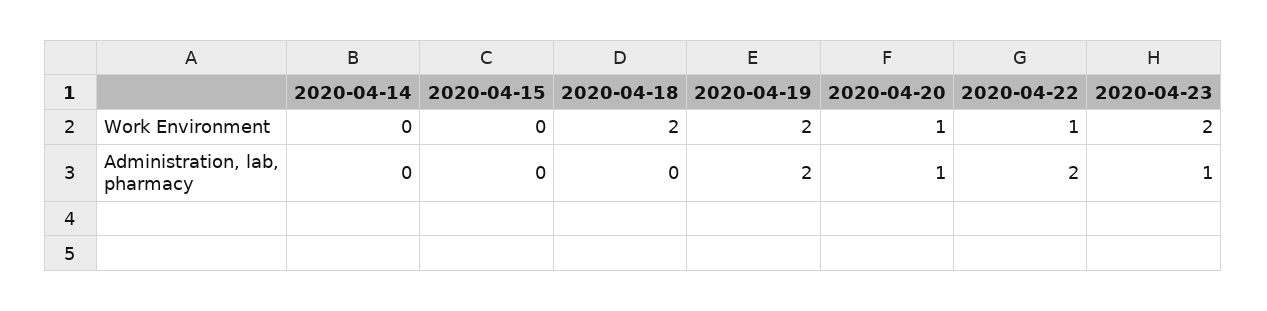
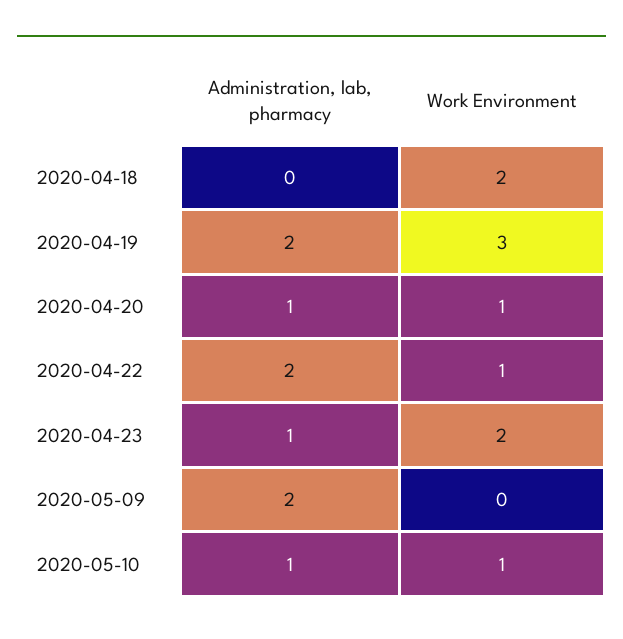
2020-04-14, Work Environment: 0 -> none
2020-04-15, Work Environment: 0 -> none
2020-04-19, Work Environment: 2 -> 3
2020-04-14, Administration, lab, pharmacy: 0 -> none
2020-04-15, Administration, lab, pharmacy: 0 -> none
2020-05-09, Administration, lab, pharmacy: none -> 2
2020-05-09, Work Environment: none -> 0
2020-05-10, Administration, lab, pharmacy: none -> 1
2020-05-10, Work Environment: none -> 1

